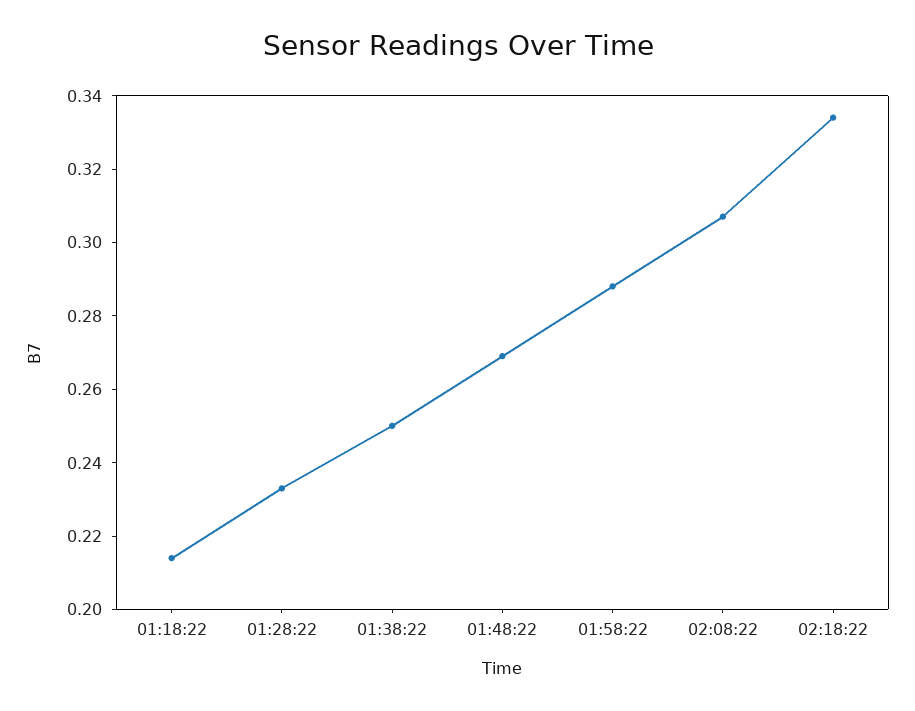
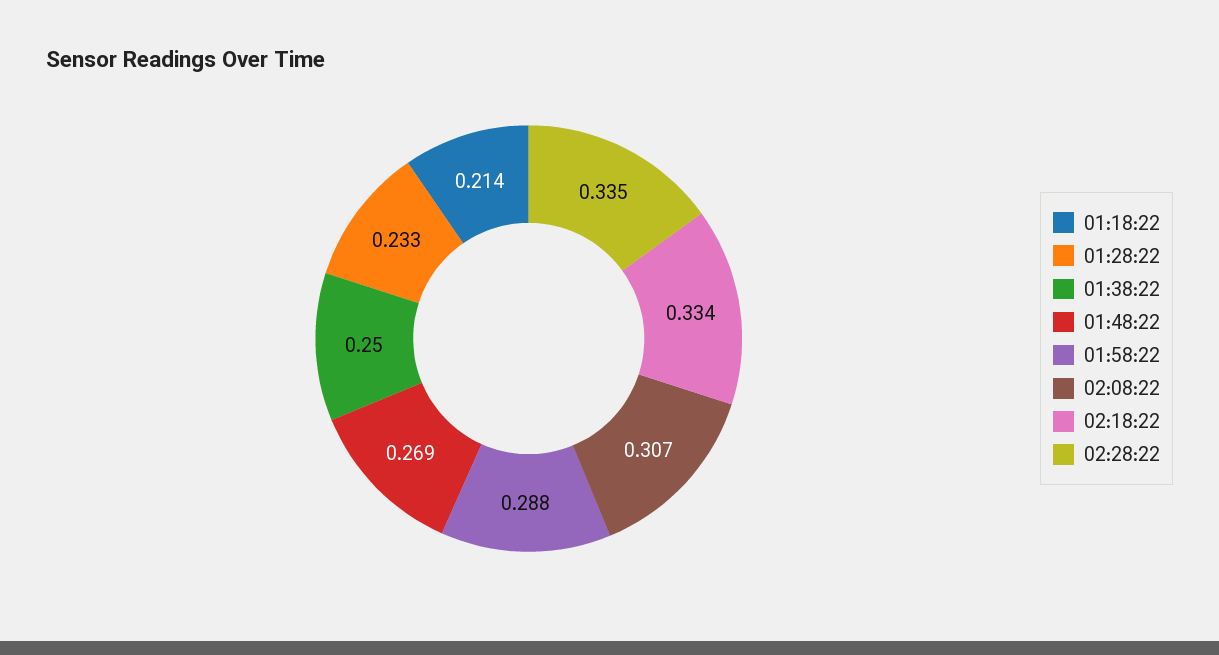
02:28:22: none -> 0.335

